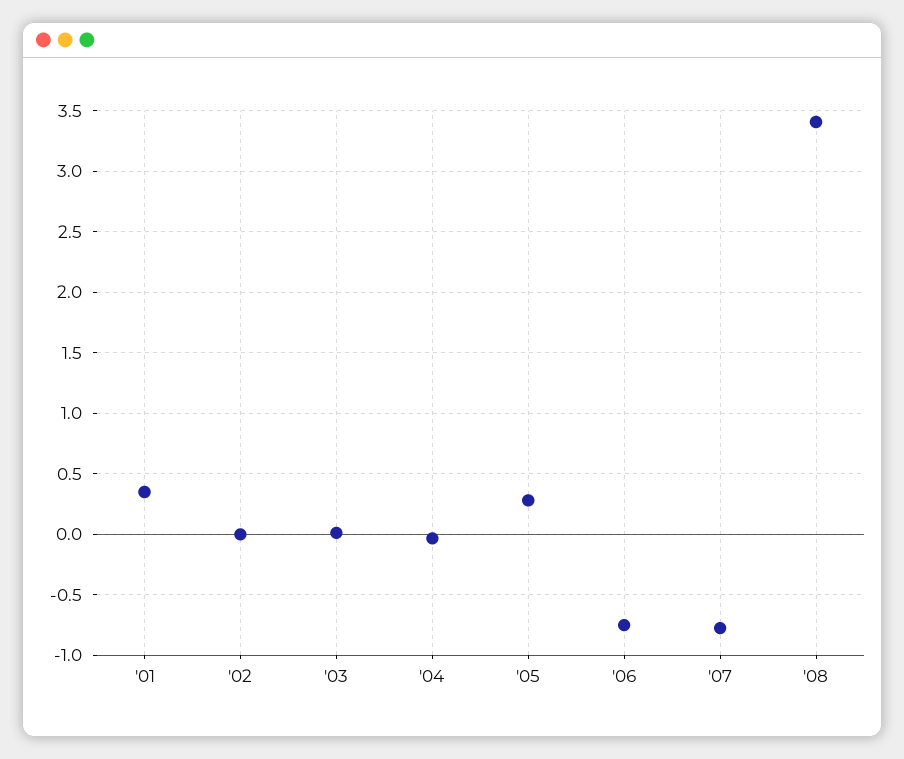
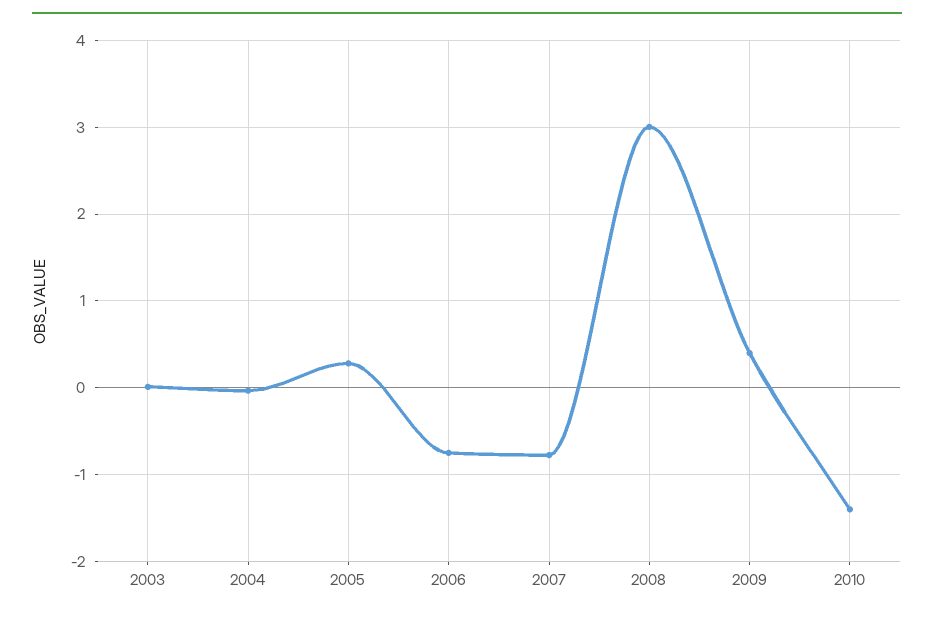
'01: 0.35 -> none
'02: 0 -> none
'08: 3.4 -> 3
2009: none -> 0.4
2010: none -> -1.4

